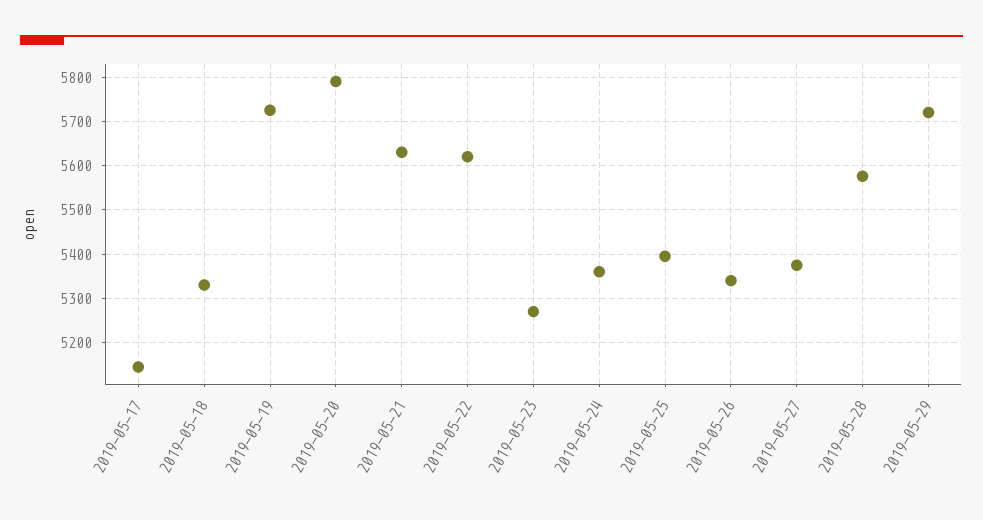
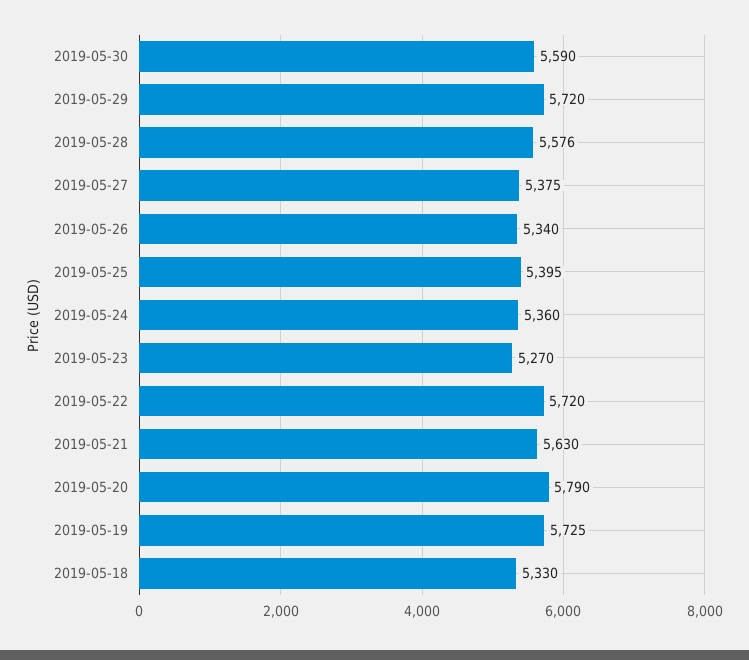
2019-05-17: 5140 -> none
2019-05-22: 5620 -> 5720
2019-05-30: none -> 5590

